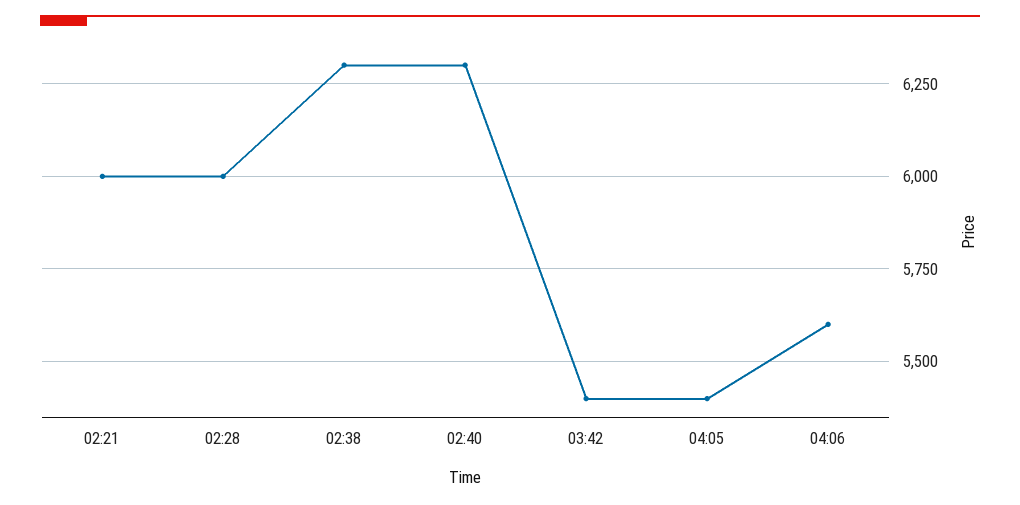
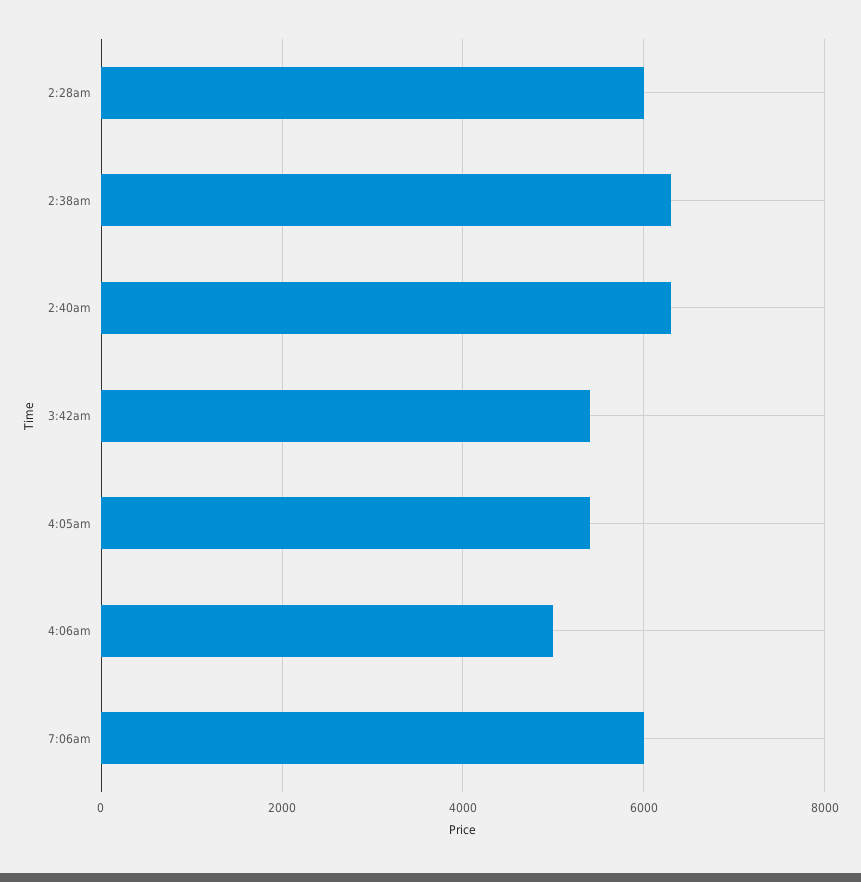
02:21: 6000 -> none
04:06: 5600 -> 5000
7:06am: none -> 6000

